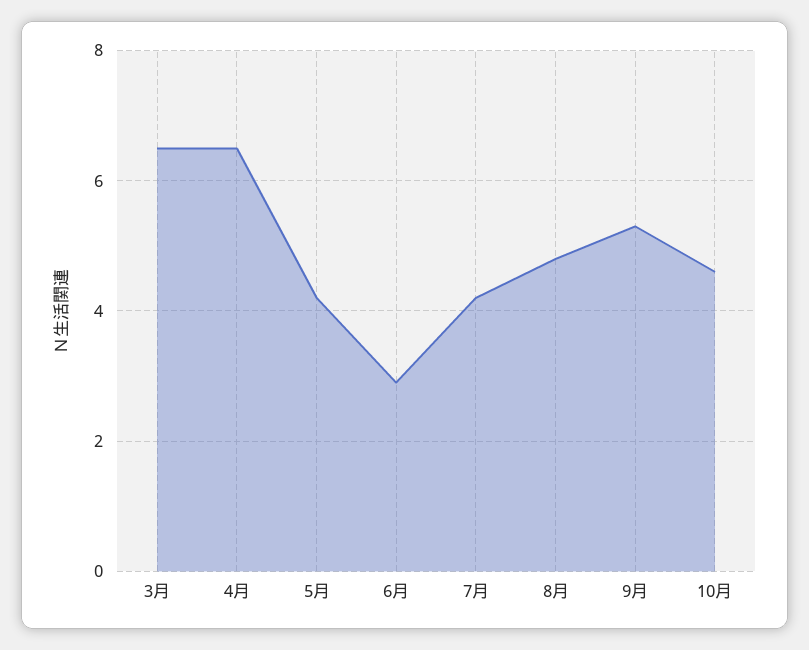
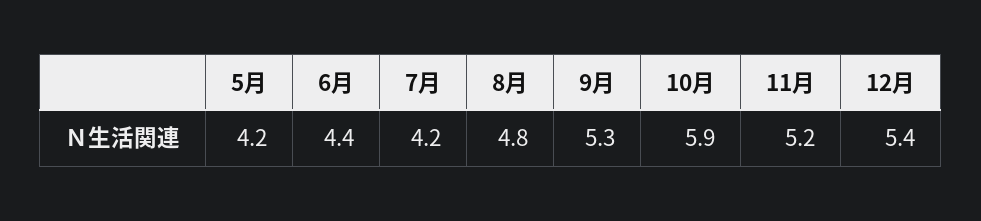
3月: 6.5 -> none
4月: 6.5 -> none
6月: 3 -> 4.4
10月: 4.5 -> 5.9
11月: none -> 5.2
12月: none -> 5.4

